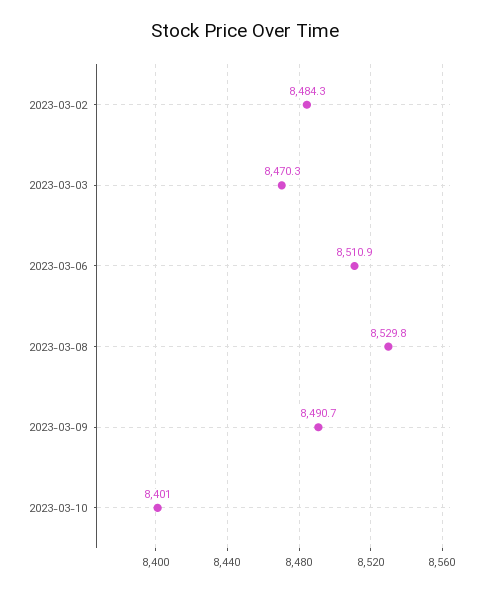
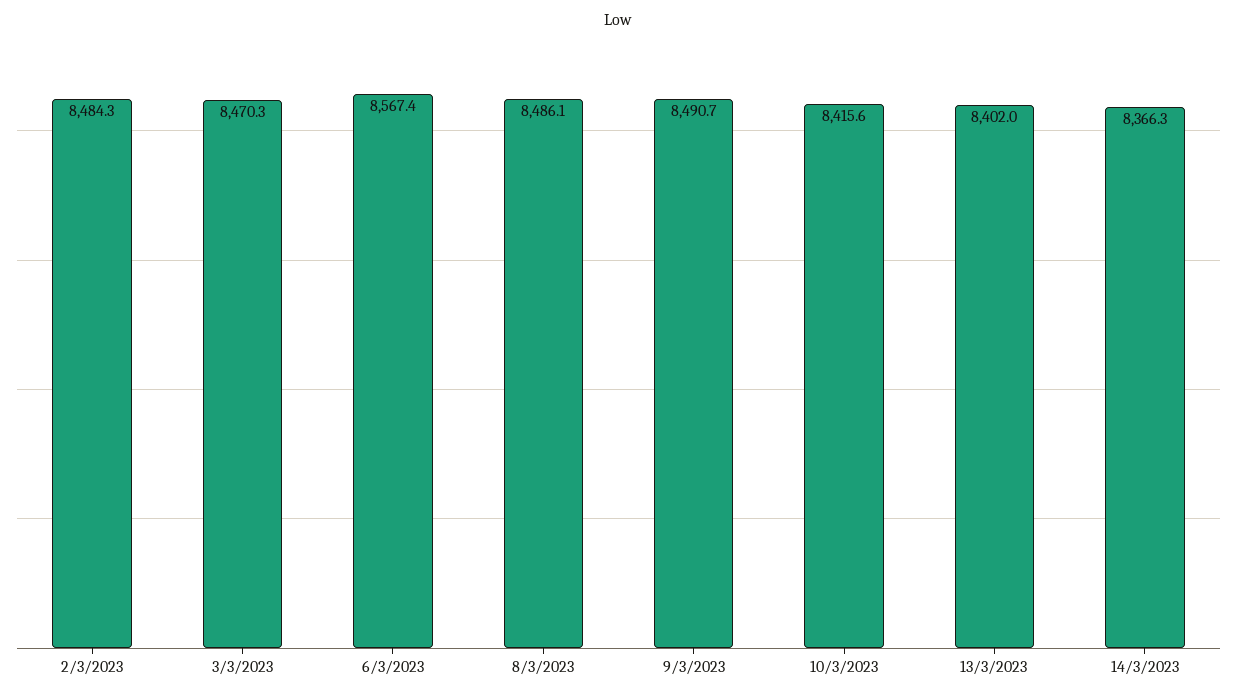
2023-03-06: 8510.9 -> 8567.4
2023-03-08: 8529.8 -> 8486.1
2023-03-10: 8401 -> 8415.6
13/3/2023: none -> 8402
14/3/2023: none -> 8366.3

